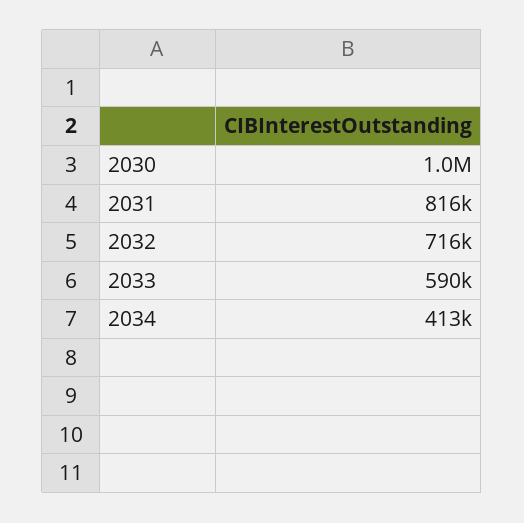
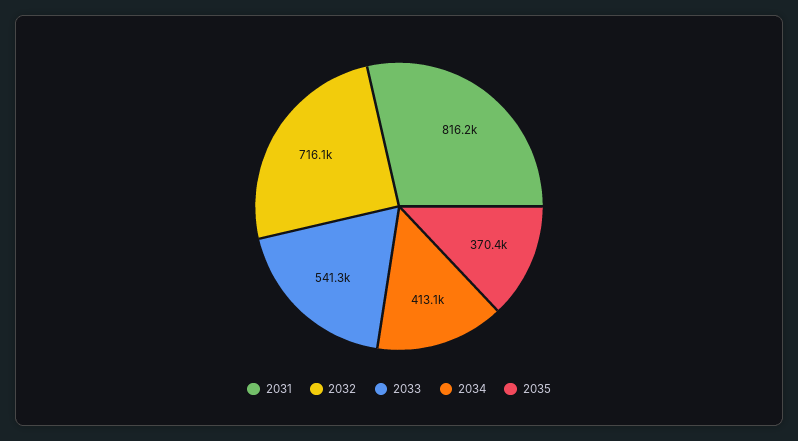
2030: 1000000 -> none
2033: 590000 -> 541300
2035: none -> 370400

